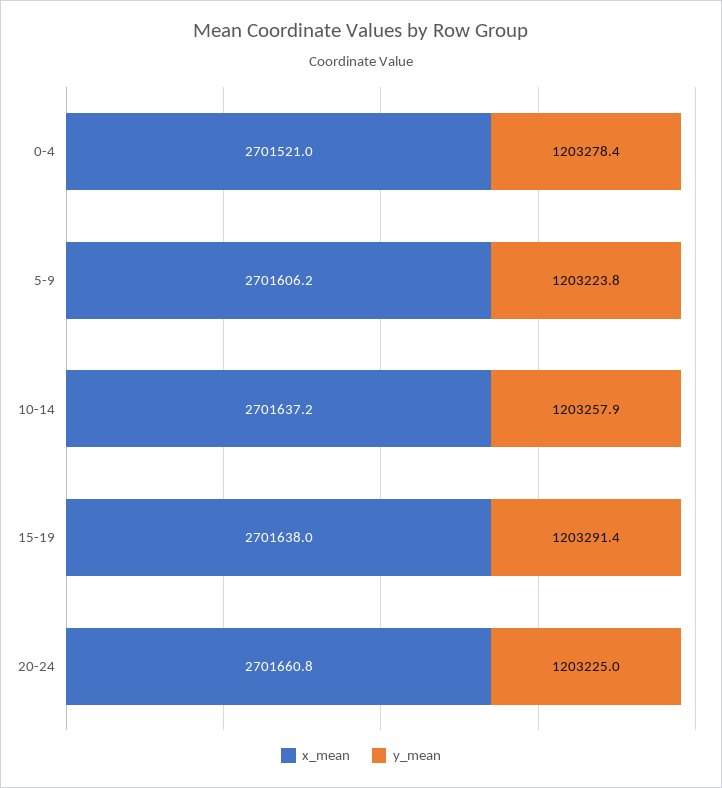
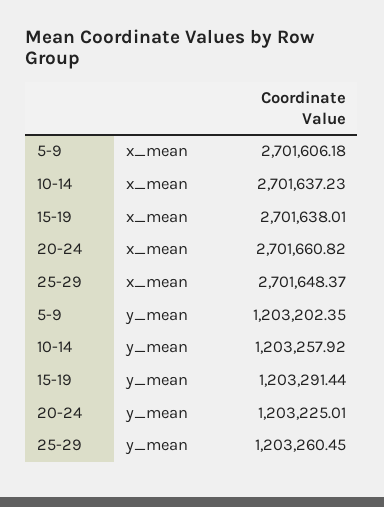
x_mean, 0-4: 2701521 -> none
y_mean, 0-4: 1203278.4 -> none
y_mean, 5-9: 1203223.8 -> 1203202.35
x_mean, 25-29: none -> 2701648.37
y_mean, 25-29: none -> 1203260.45

